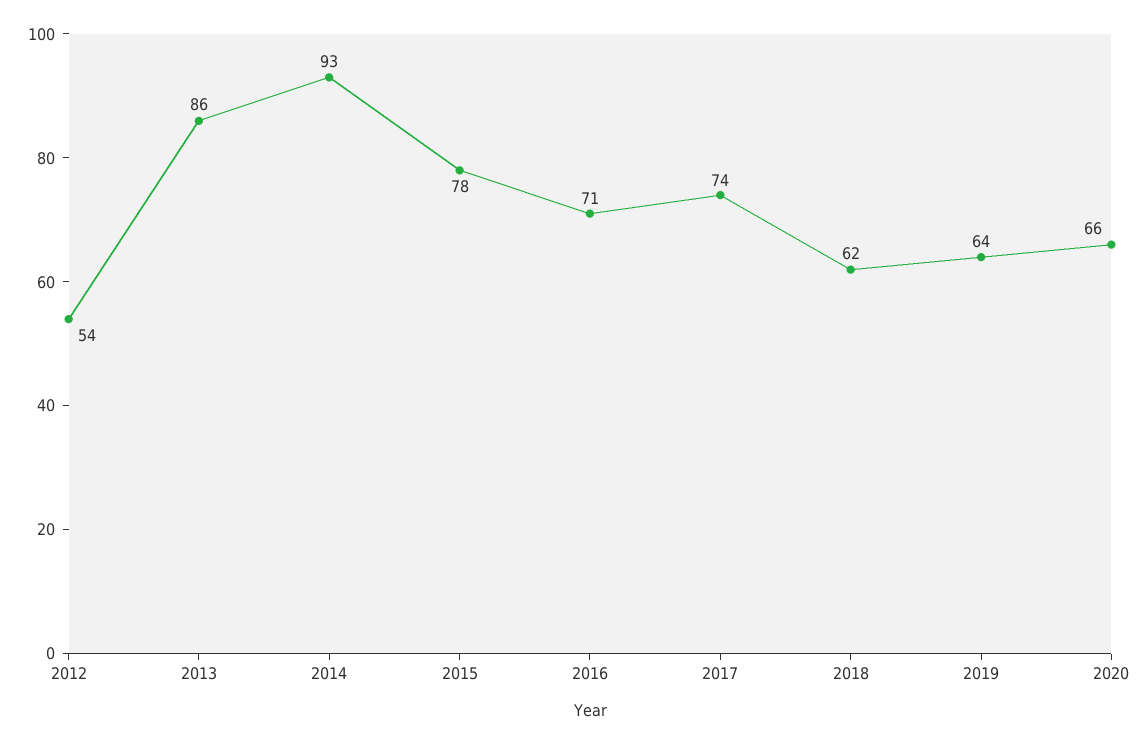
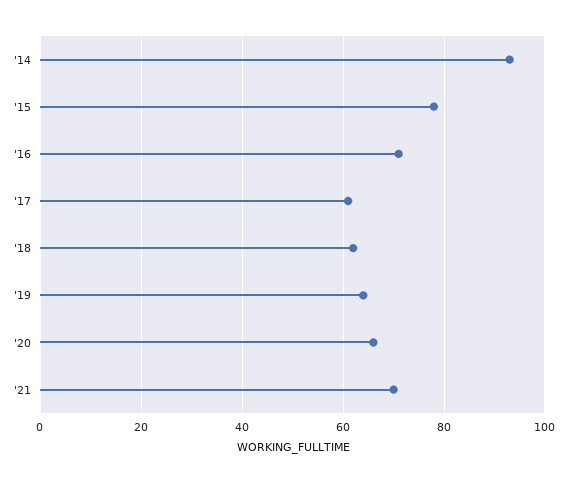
2012: 54 -> none
2013: 86 -> none
2017: 74 -> 60
'21: none -> 70

